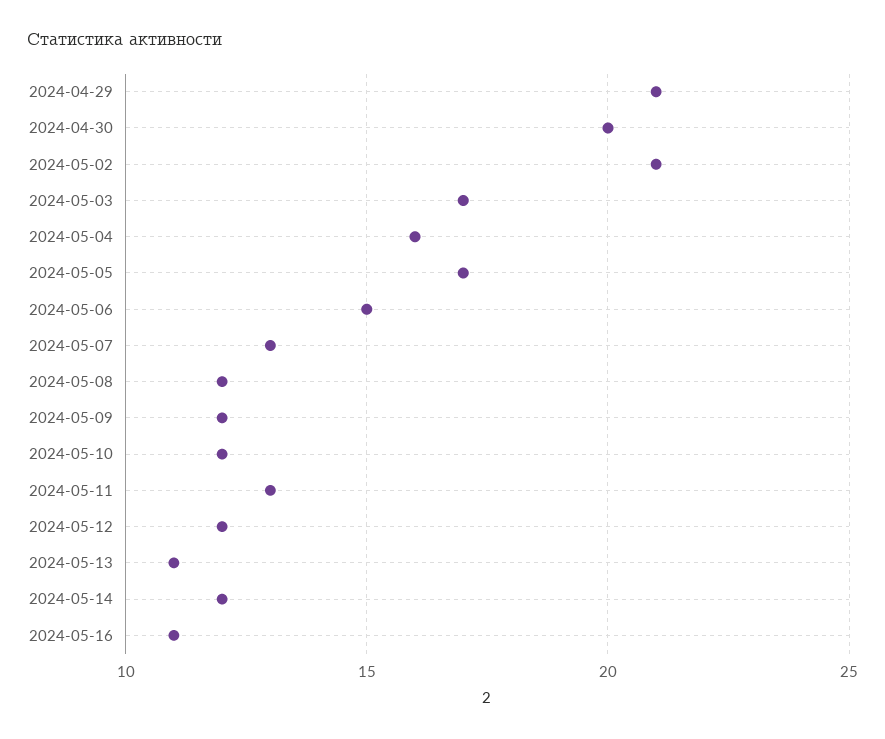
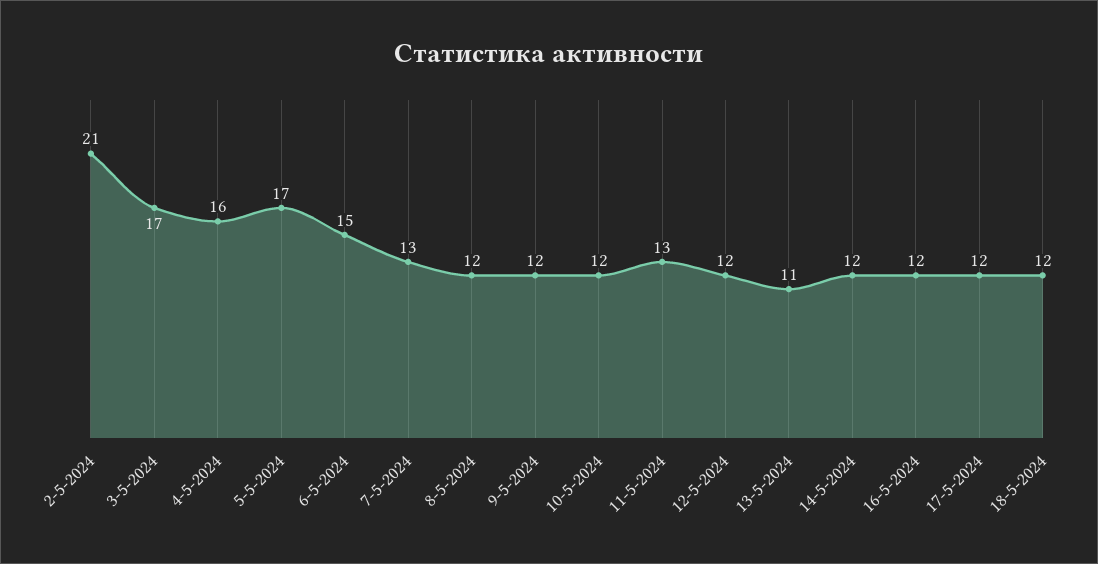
2024-04-29: 21 -> none
2024-04-30: 20 -> none
2024-05-16: 11 -> 12
17-5-2024: none -> 12
18-5-2024: none -> 12

